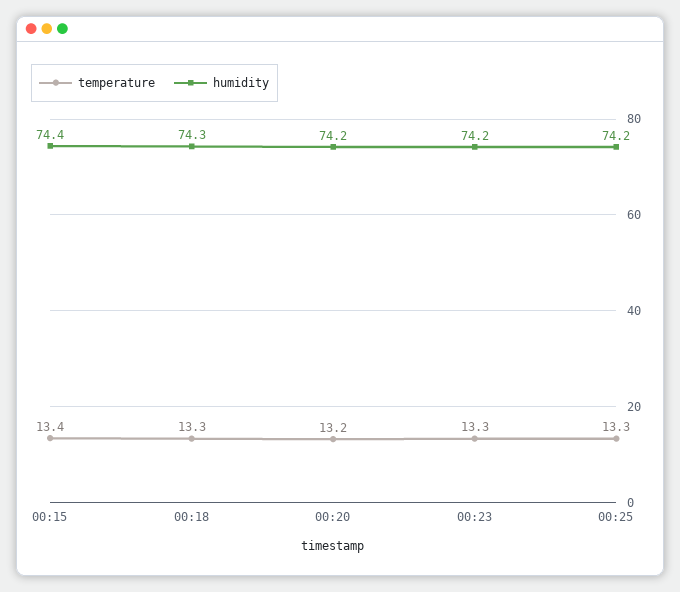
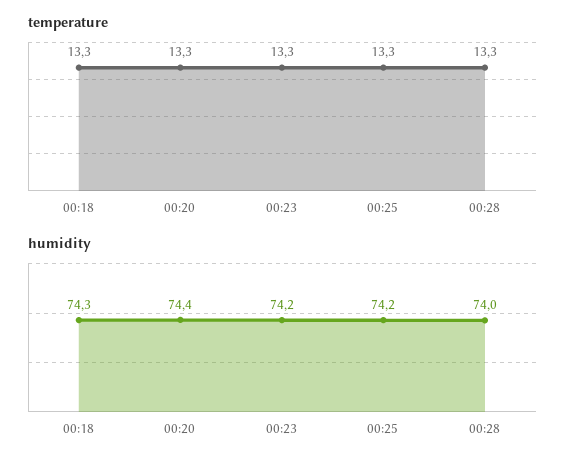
temperature, 00:15: 13.4 -> none
humidity, 00:15: 74.4 -> none
temperature, 00:20: 13.2 -> 13.3
humidity, 00:20: 74.2 -> 74.4
temperature, 00:28: none -> 13.3
humidity, 00:28: none -> 74

